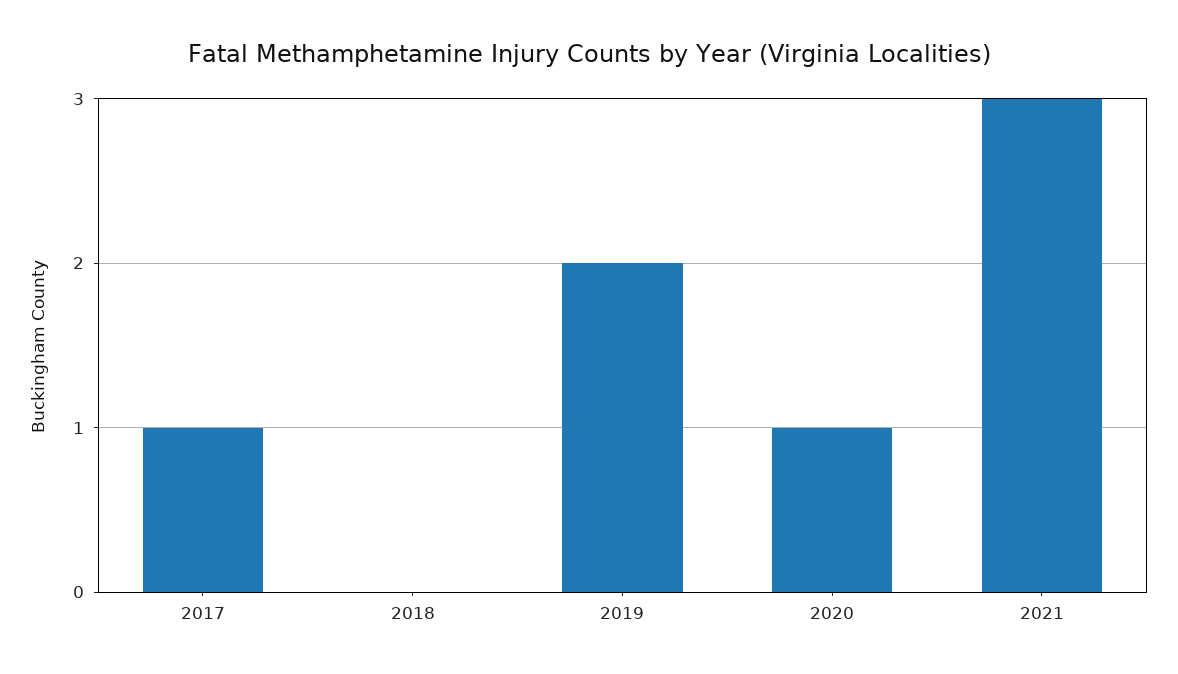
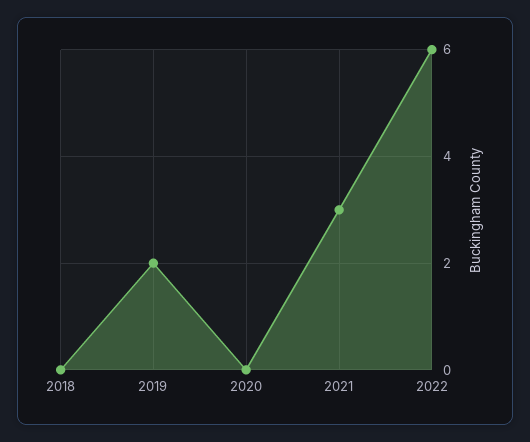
2017: 1 -> none
2020: 1 -> 0
2022: none -> 6

